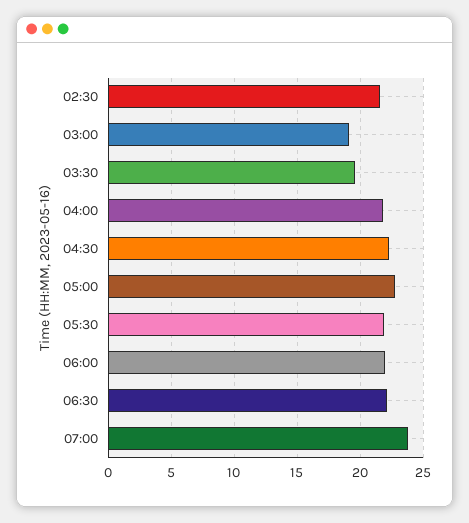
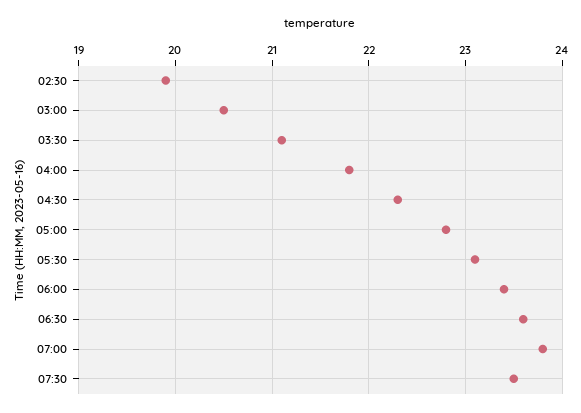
02:30: 21.5 -> 19.9
03:00: 19 -> 20.5
03:30: 19.5 -> 21.1
05:30: 22 -> 23.1
06:00: 22 -> 23.4
06:30: 22 -> 23.6
07:30: none -> 23.5

